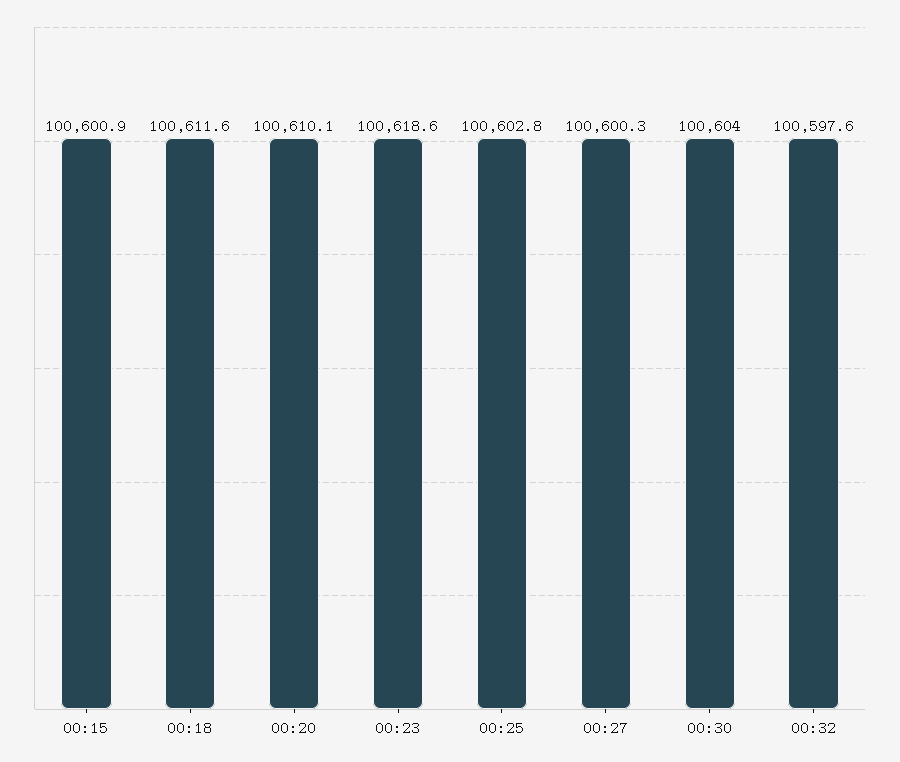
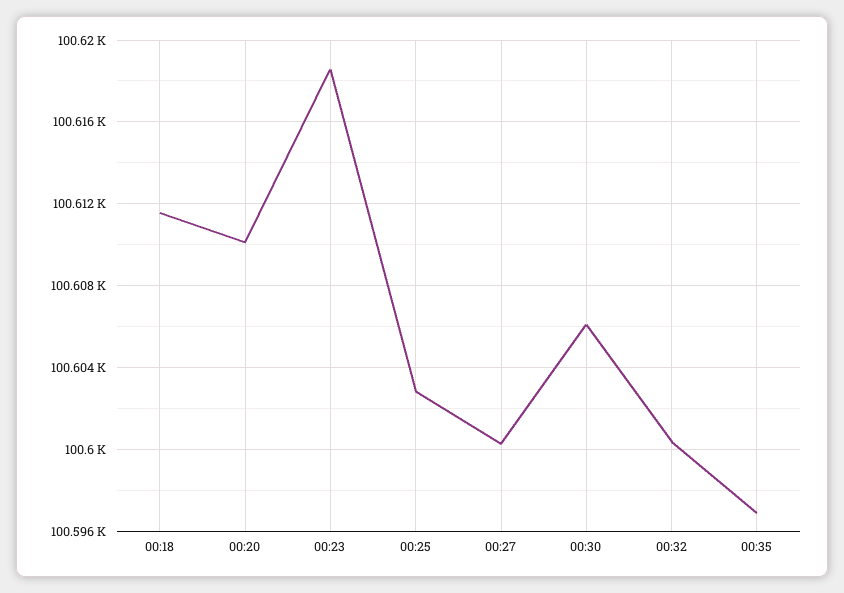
00:15: 100600.9 -> none
00:30: 100604 -> 100606
00:32: 100597.6 -> 100600.5
00:35: none -> 100597

